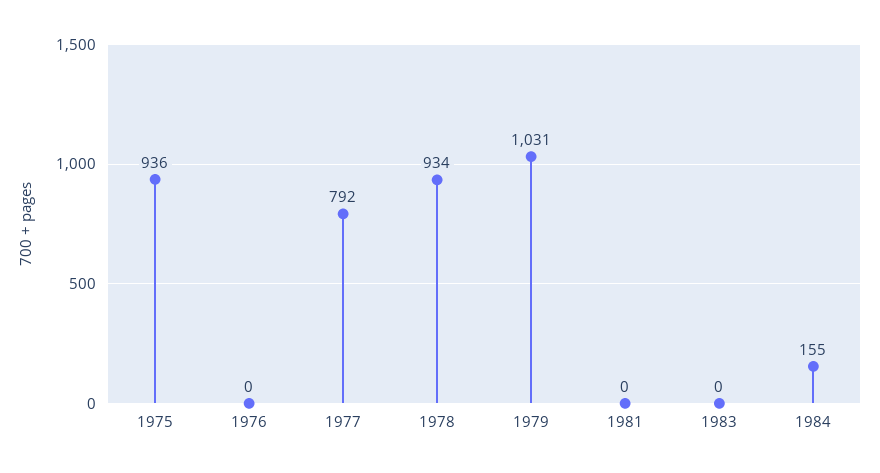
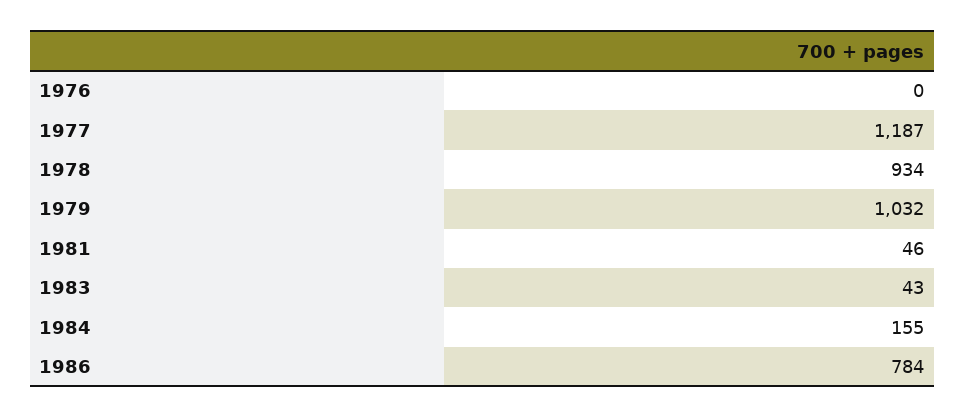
1975: 936 -> none
1977: 792 -> 1187
1979: 1031 -> 1032
1981: 0 -> 46
1983: 0 -> 43
1986: none -> 784

